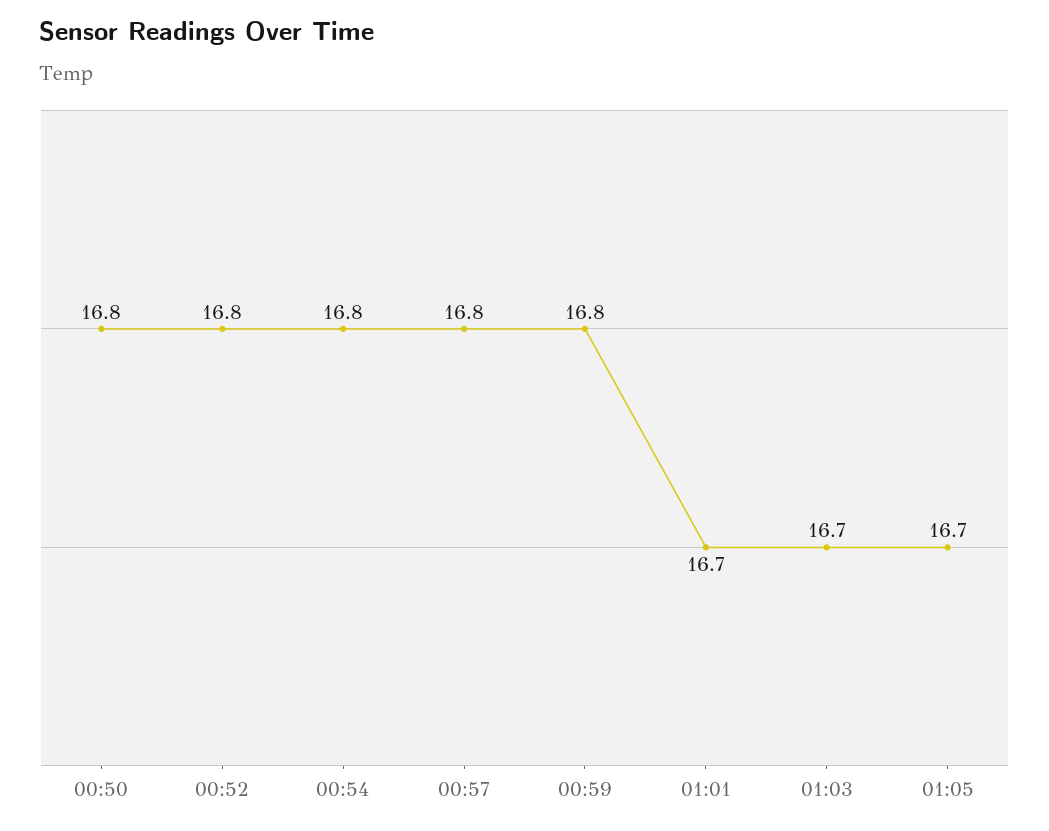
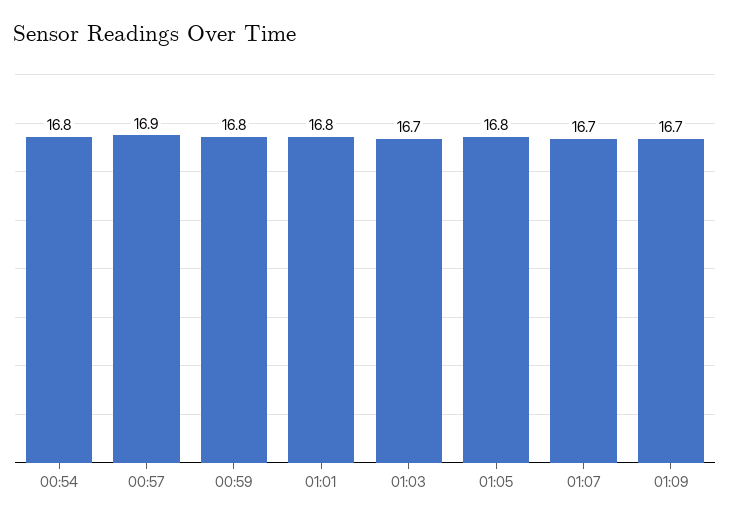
00:50: 16.8 -> none
00:52: 16.8 -> none
00:57: 16.8 -> 16.9
01:01: 16.7 -> 16.8
01:05: 16.7 -> 16.8
01:07: none -> 16.7
01:09: none -> 16.7

